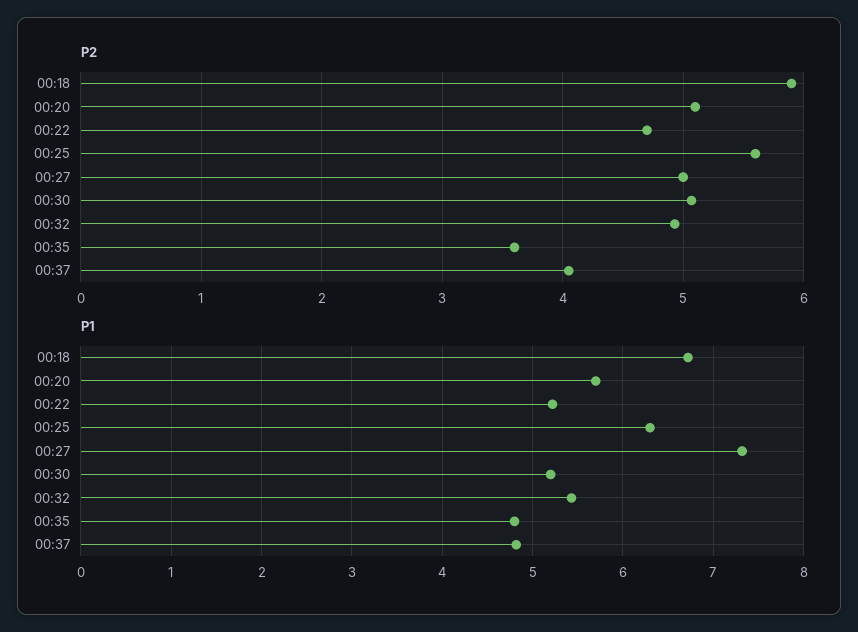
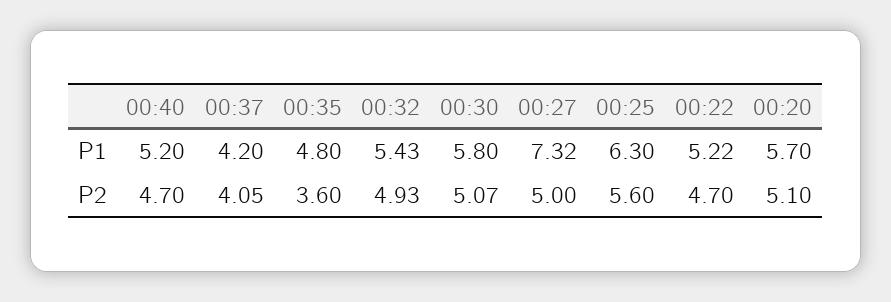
P2, 00:18: 5.9 -> none
P1, 00:18: 6.7 -> none
P1, 00:30: 5.2 -> 5.8
P1, 00:37: 4.8 -> 4.2
P1, 00:40: none -> 5.2
P2, 00:40: none -> 4.7

